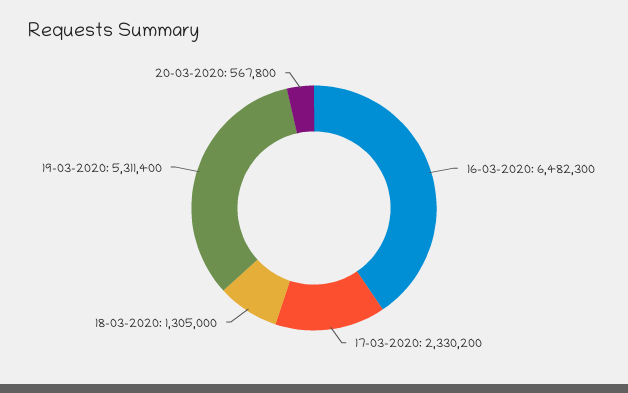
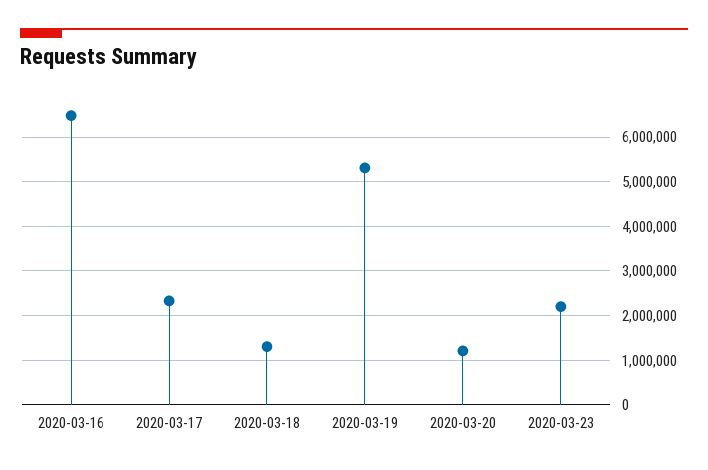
20-03-2020: 567800 -> 1200000
2020-03-23: none -> 2200000

